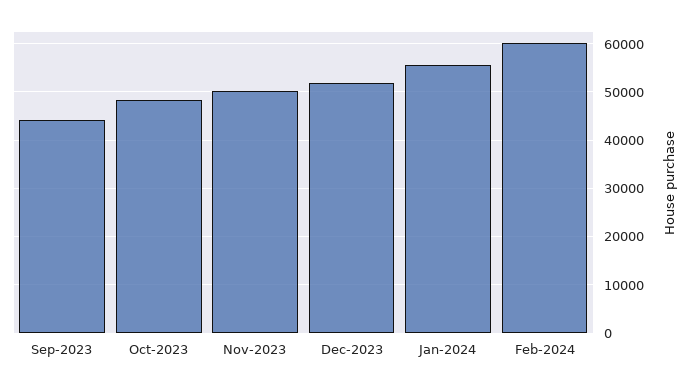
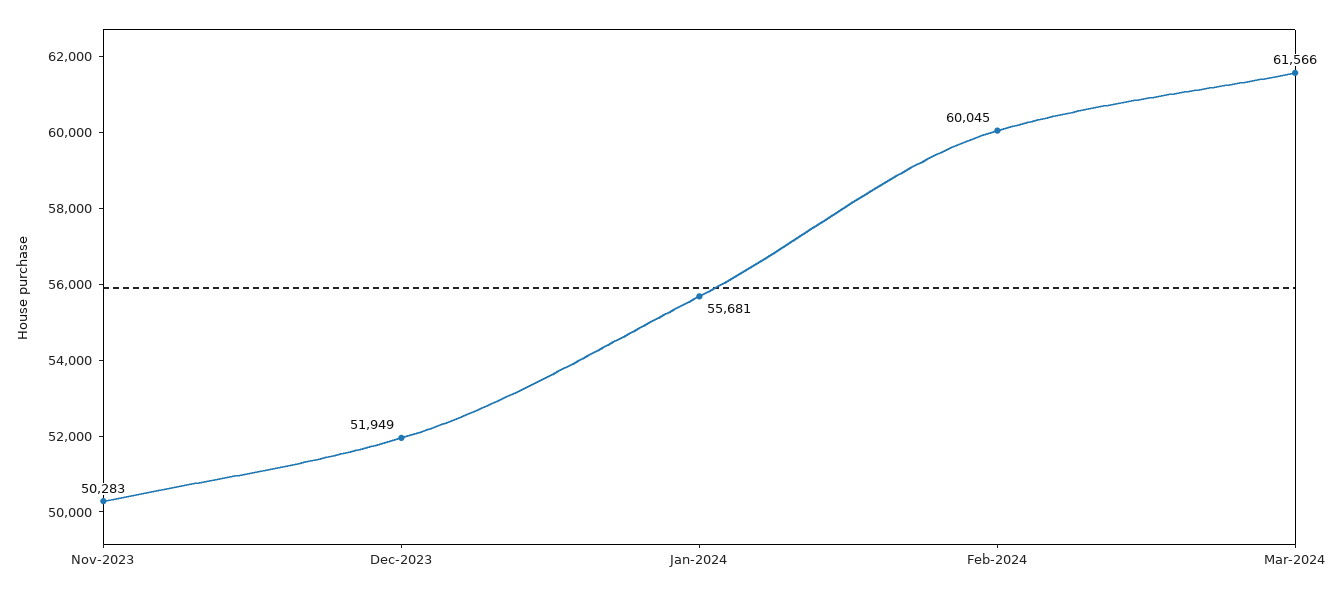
Sep-2023: 44000 -> none
Oct-2023: 48000 -> none
Mar-2024: none -> 61566

